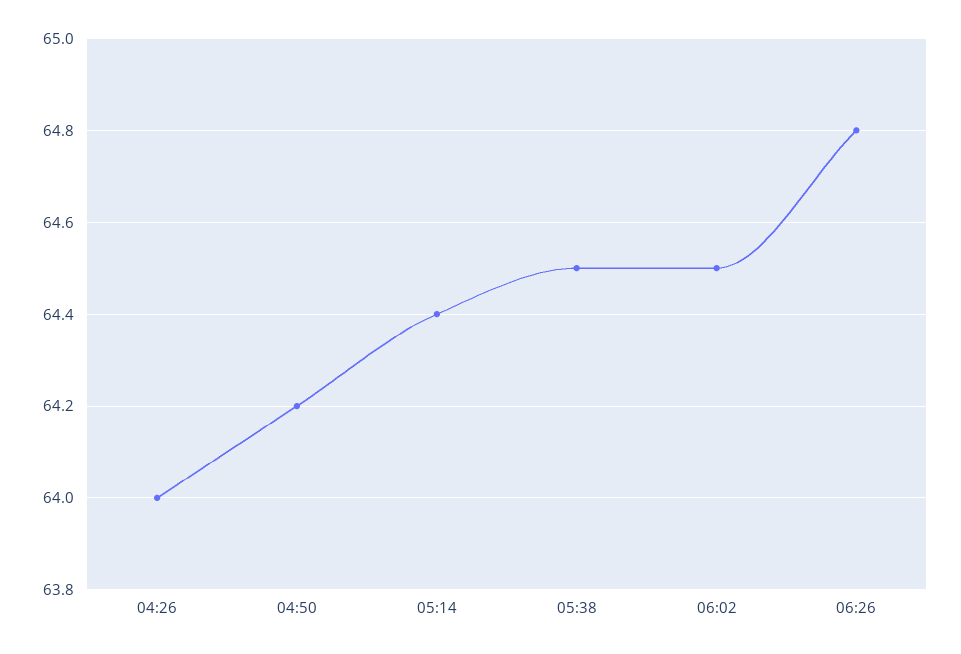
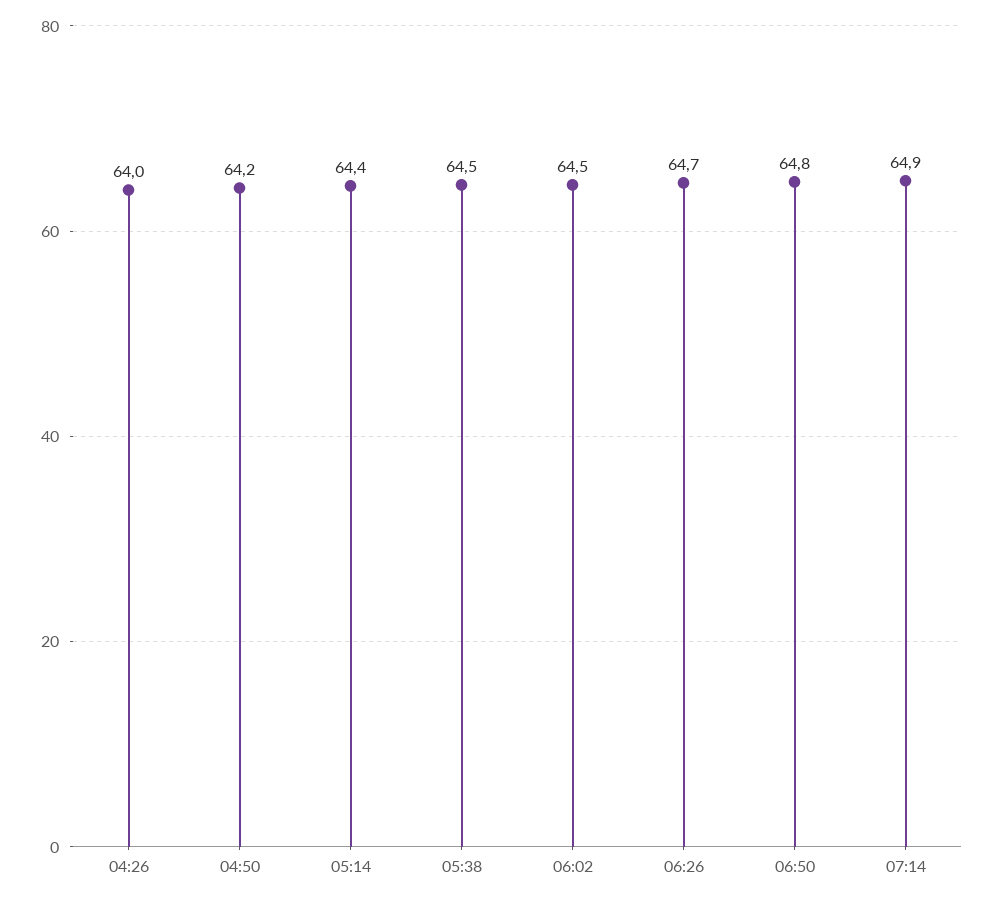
06:26: 64.8 -> 64.7
06:50: none -> 64.8
07:14: none -> 64.9

